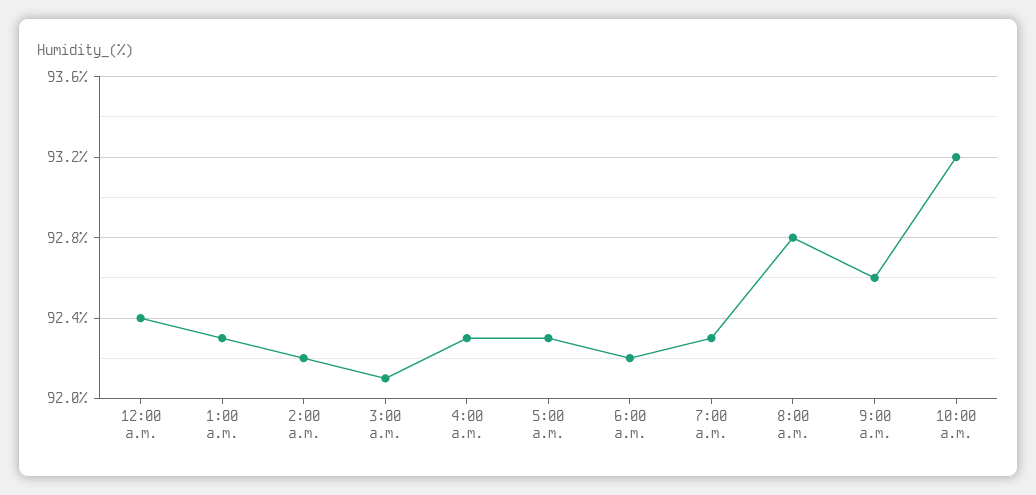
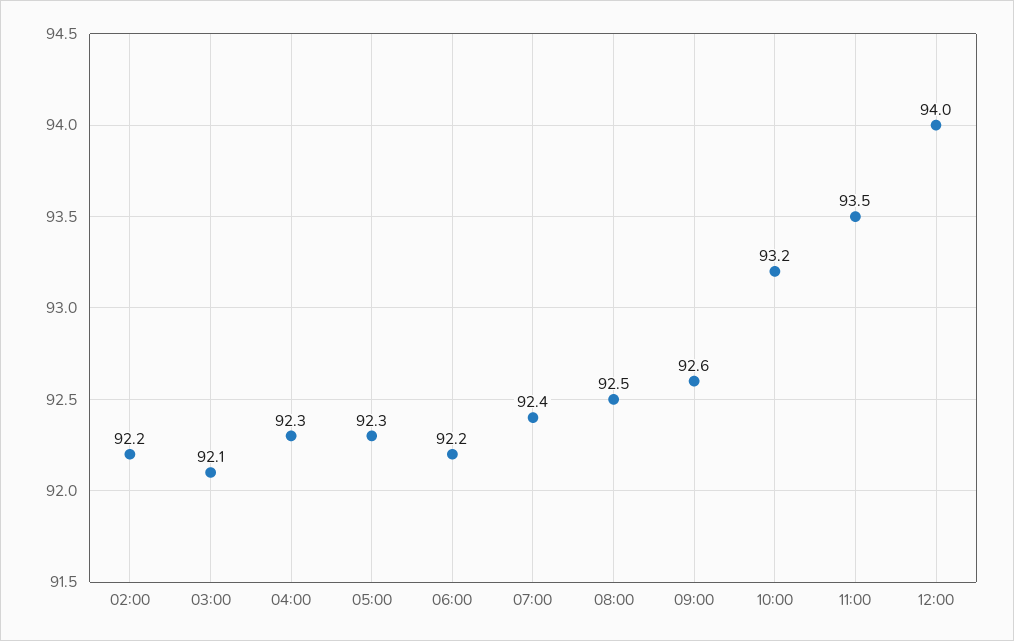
12:00 a.m.: 92.4 -> none
1:00 a.m.: 92.3 -> none
7:00 a.m.: 92.3 -> 92.4
8:00 a.m.: 92.8 -> 92.5
11:00: none -> 93.5
12:00: none -> 94

